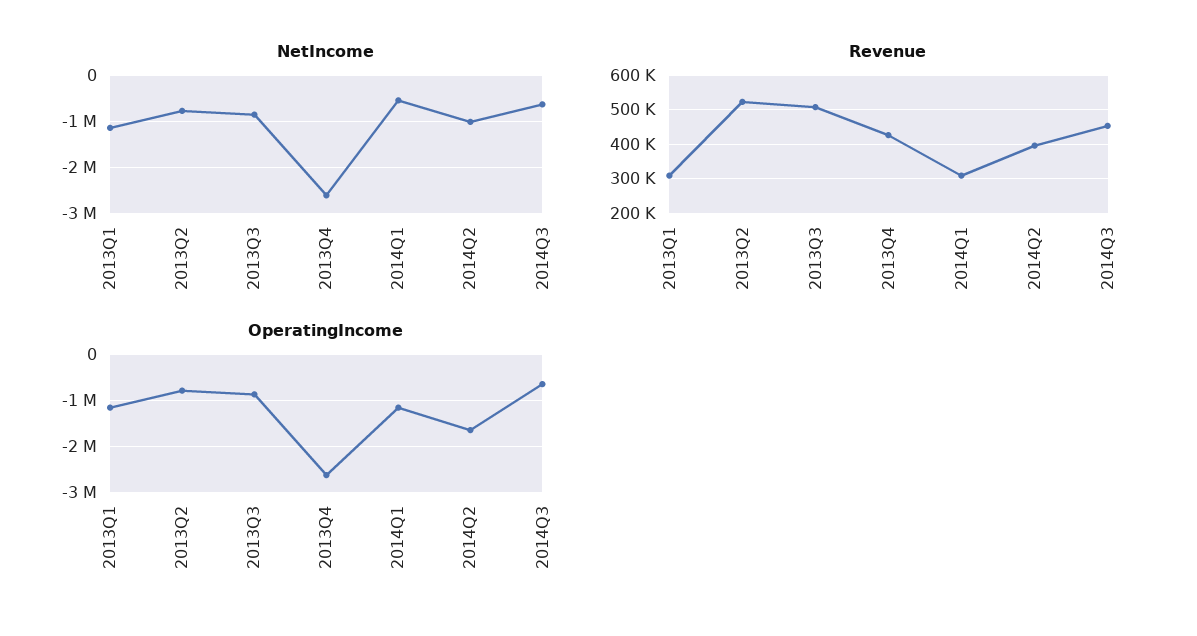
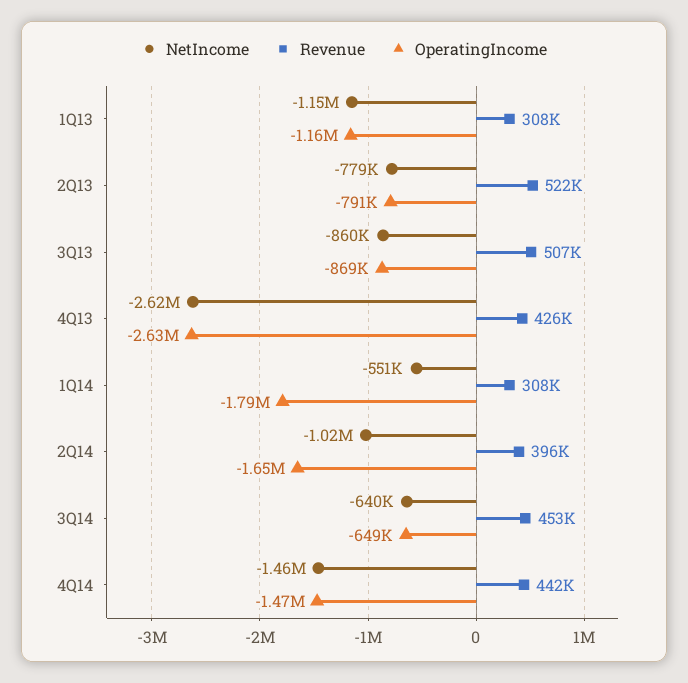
OperatingIncome, 2014Q1: -1200000 -> -1790000
NetIncome, 4Q14: none -> -1460000
Revenue, 4Q14: none -> 442000
OperatingIncome, 4Q14: none -> -1470000

